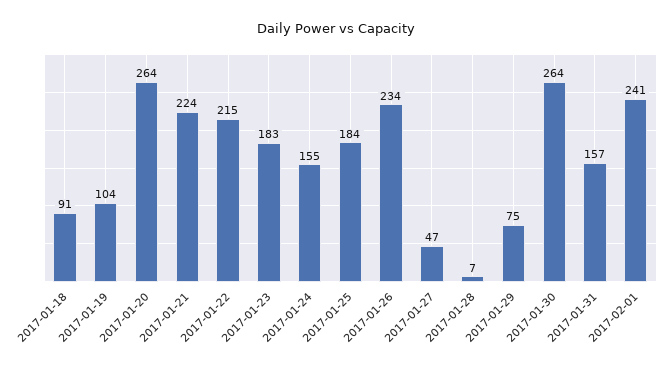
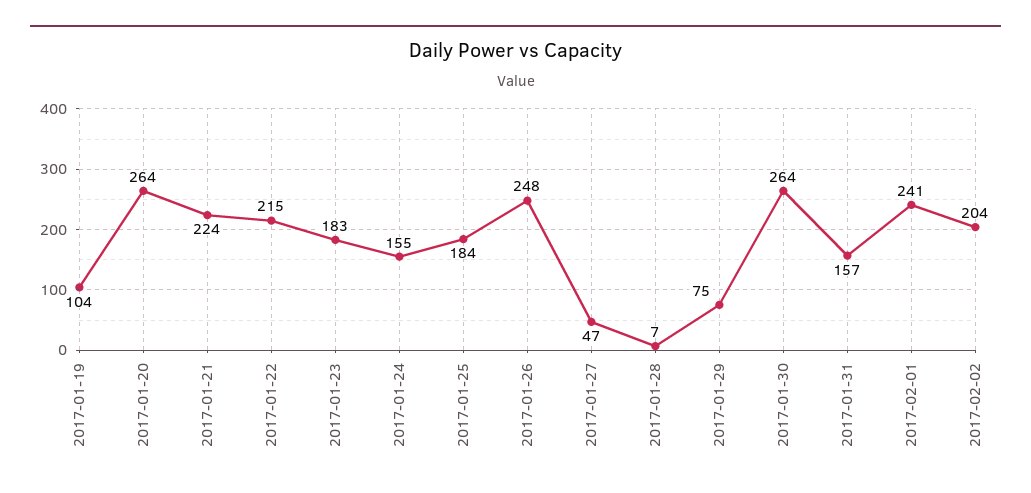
2017-01-18: 91 -> none
2017-01-26: 234 -> 248
2017-02-02: none -> 204

